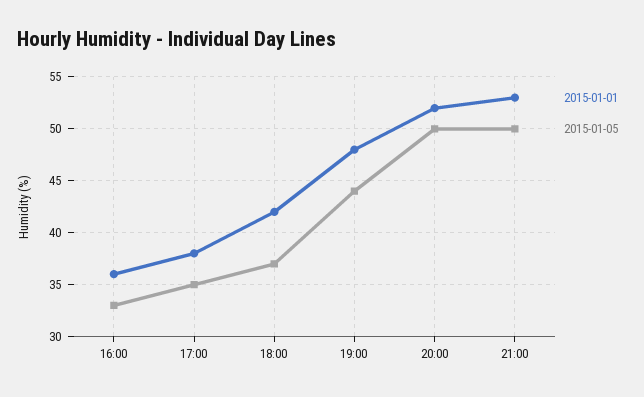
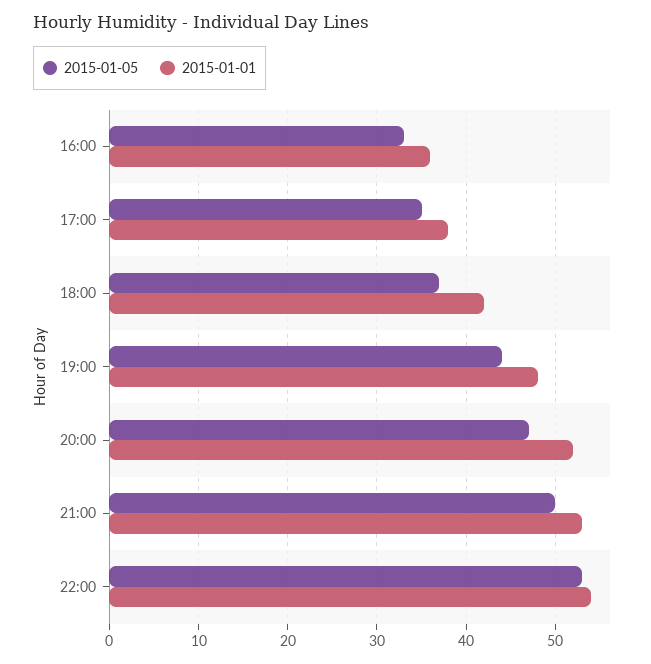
2015-01-05, 20:00: 50 -> 47
2015-01-05, 22:00: none -> 53
2015-01-01, 22:00: none -> 54

